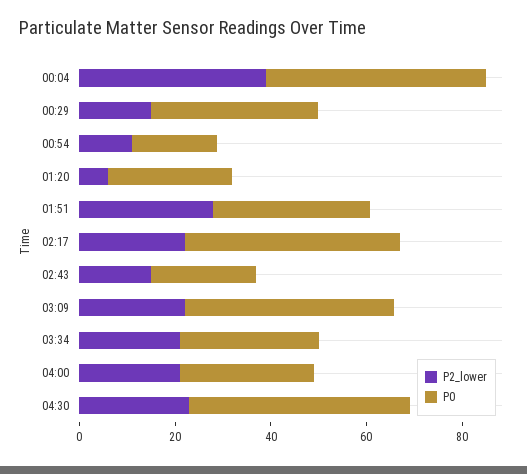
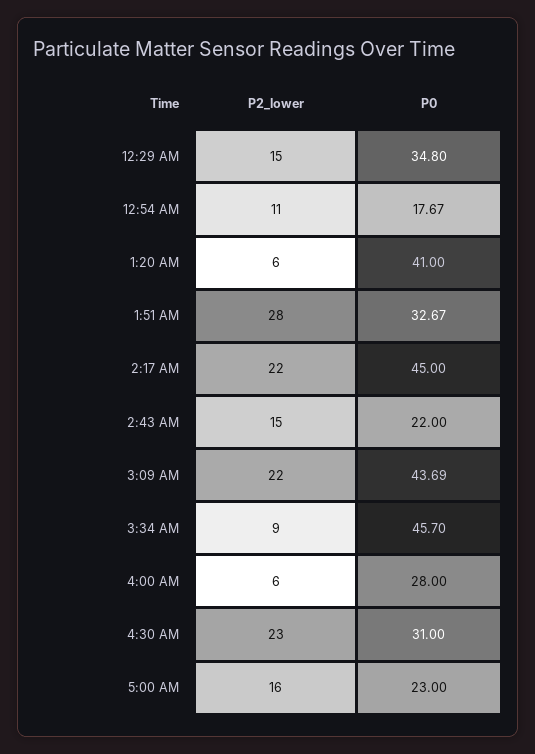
P2_lower, 00:04: 40 -> none
P0, 00:04: 45 -> none
P0, 01:20: 25 -> 41
P2_lower, 03:34: 20 -> 9
P0, 03:34: 30 -> 45.7
P2_lower, 04:00: 20 -> 6
P0, 04:30: 45 -> 31
P2_lower, 5:00 AM: none -> 16
P0, 5:00 AM: none -> 23

